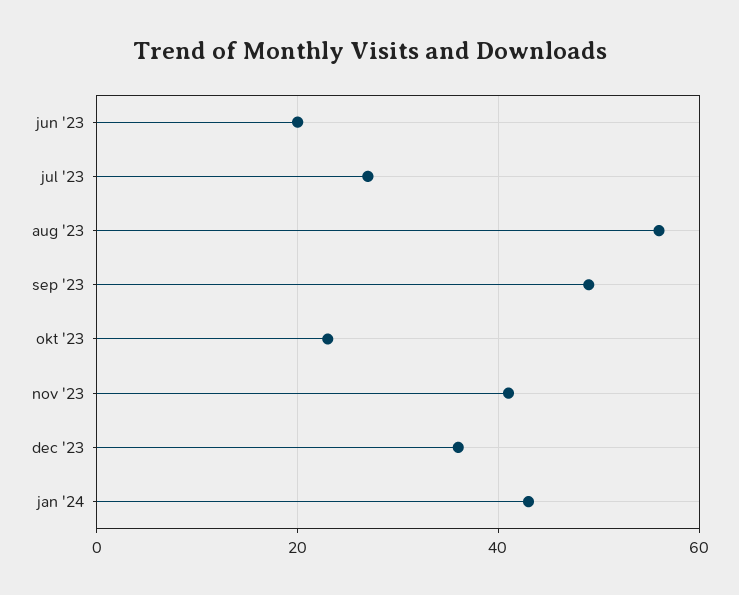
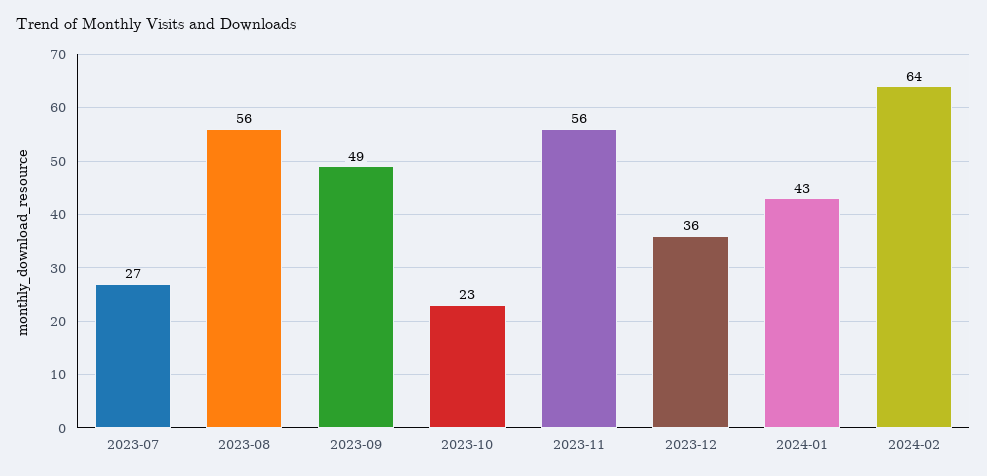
jun '23: 20 -> none
nov '23: 40 -> 56
2024-02: none -> 64

